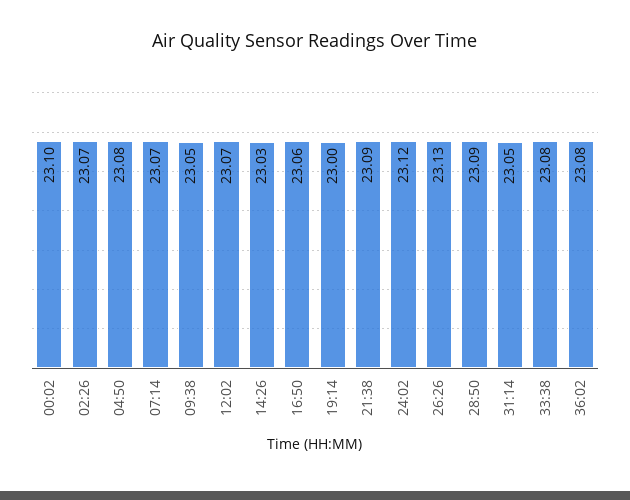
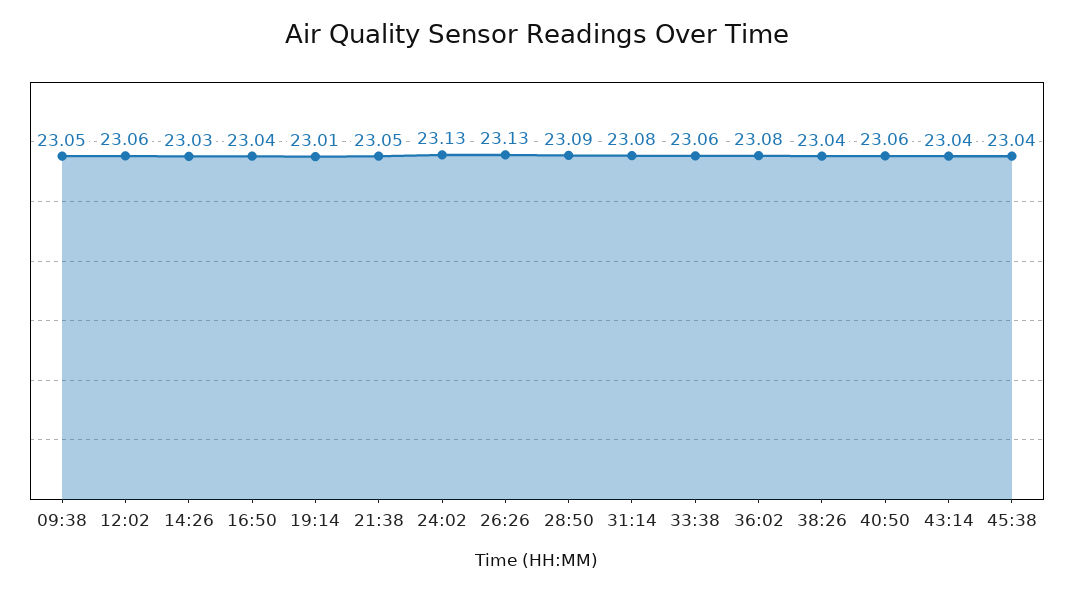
00:02: 23.1 -> none
02:26: 23.07 -> none
04:50: 23.08 -> none
07:14: 23.07 -> none
12:02: 23.07 -> 23.06
16:50: 23.06 -> 23.04
19:14: 23 -> 23.01
21:38: 23.09 -> 23.05
24:02: 23.12 -> 23.13
31:14: 23.05 -> 23.08
33:38: 23.08 -> 23.06
38:26: none -> 23.04
40:50: none -> 23.06
43:14: none -> 23.04
45:38: none -> 23.04

